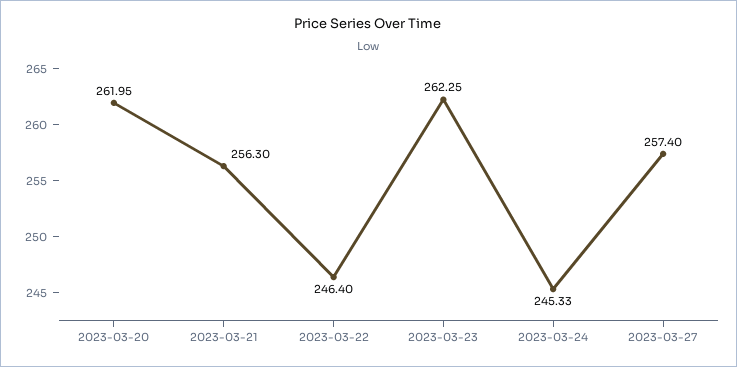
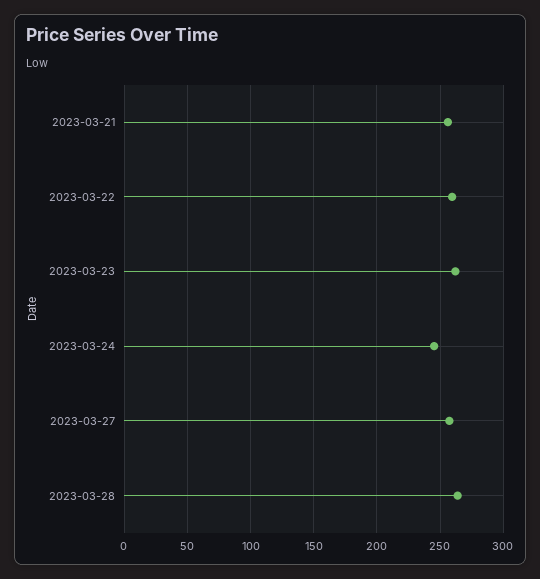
2023-03-20: 261.95 -> none
2023-03-22: 246.4 -> 260
2023-03-28: none -> 265

